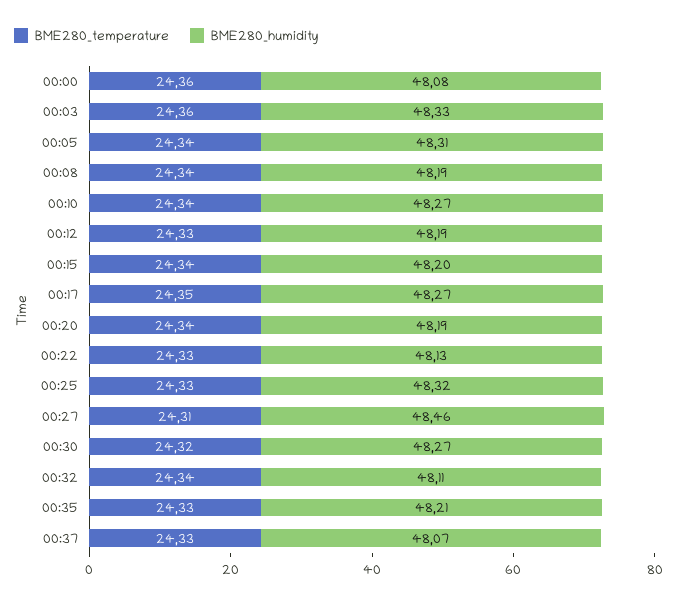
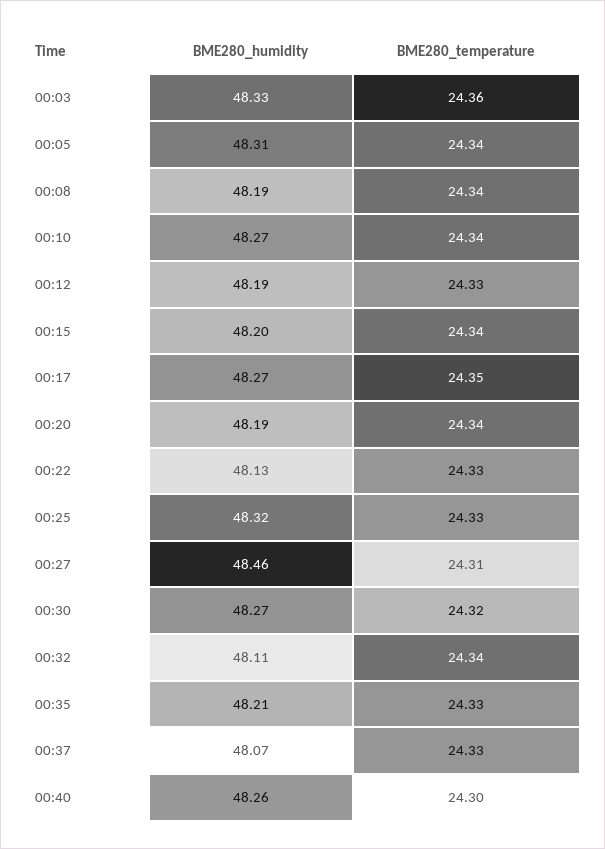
BME280_temperature, 00:00: 24.36 -> none
BME280_humidity, 00:00: 48.08 -> none
BME280_humidity, 00:40: none -> 48.26
BME280_temperature, 00:40: none -> 24.3

